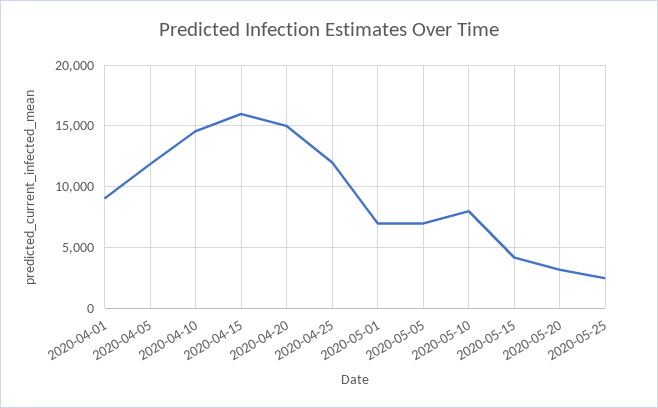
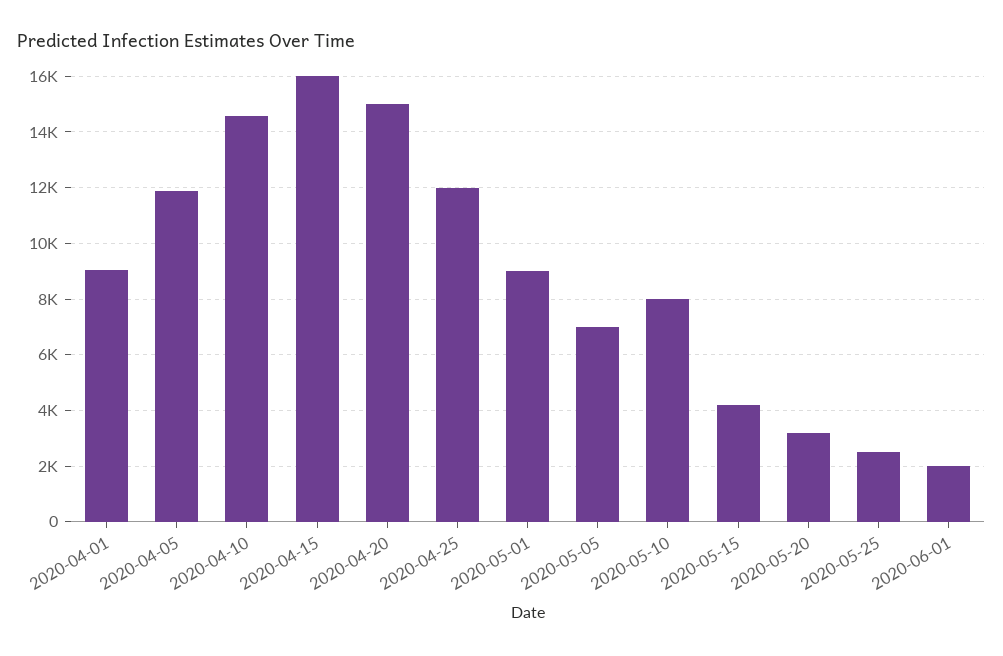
2020-05-01: 7000 -> 9000
2020-06-01: none -> 2000

